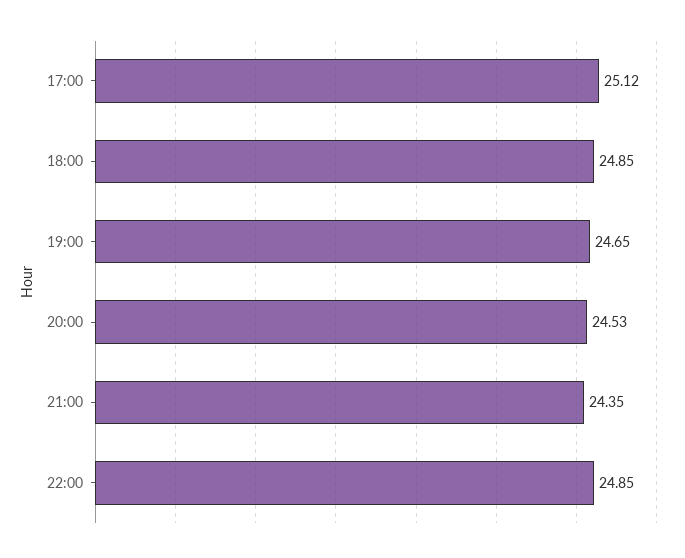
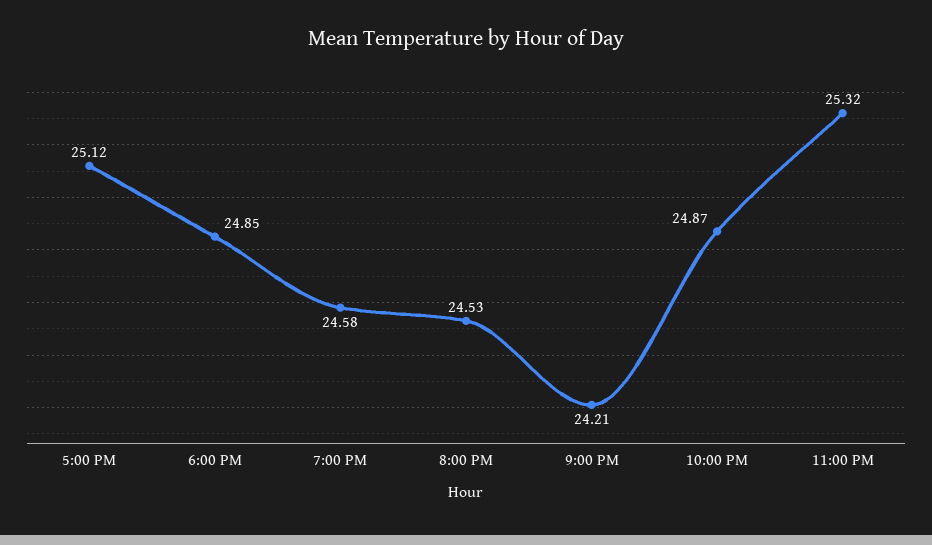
19:00: 24.65 -> 24.58
21:00: 24.35 -> 24.21
22:00: 24.85 -> 24.87
11:00 PM: none -> 25.32

